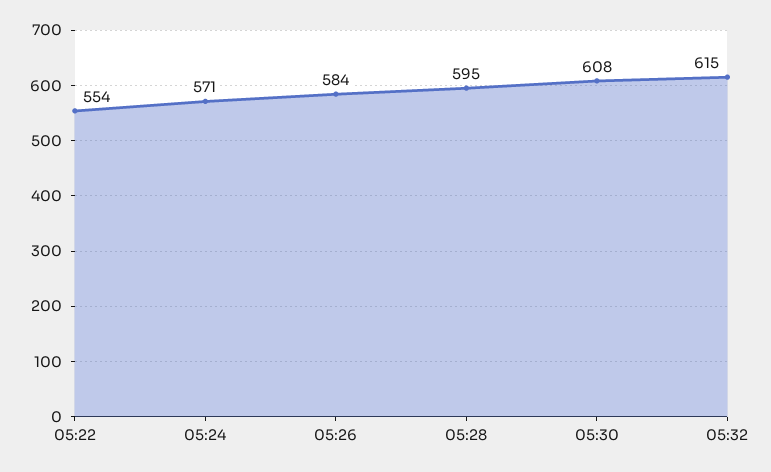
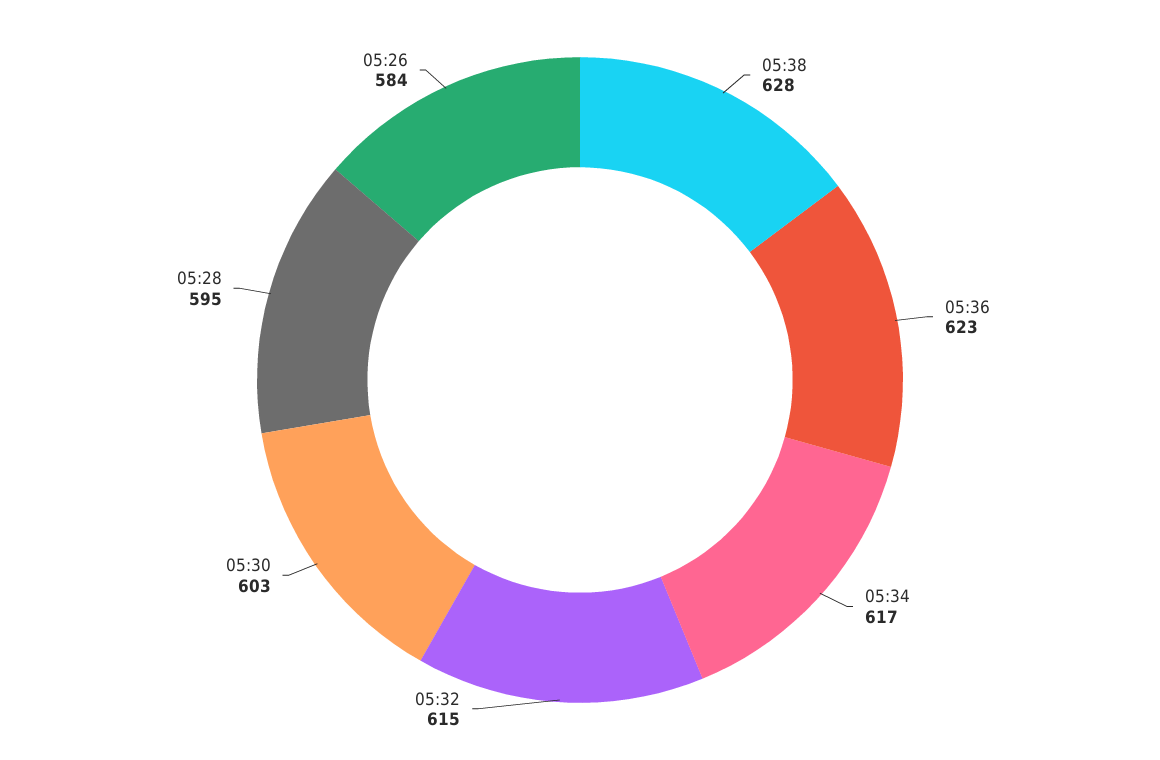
05:22: 554 -> none
05:24: 571 -> none
05:30: 608 -> 603
05:38: none -> 628
05:36: none -> 623
05:34: none -> 617

